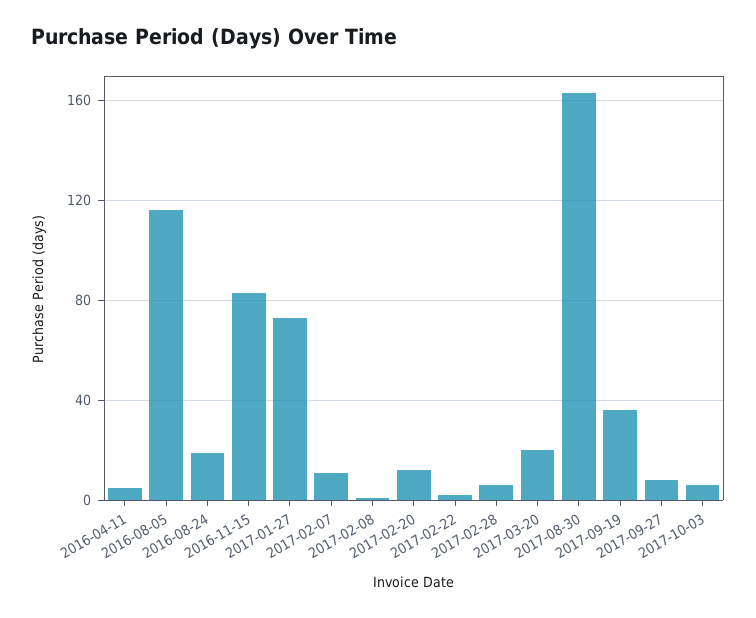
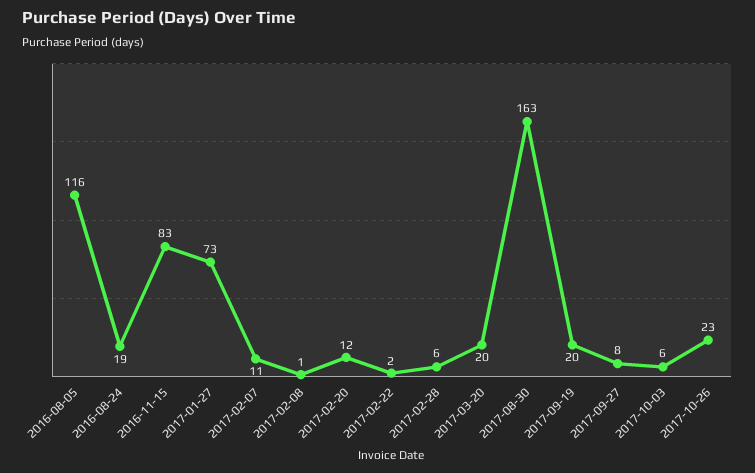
2016-04-11: 5 -> none
2017-09-19: 35 -> 20
2017-10-26: none -> 23

